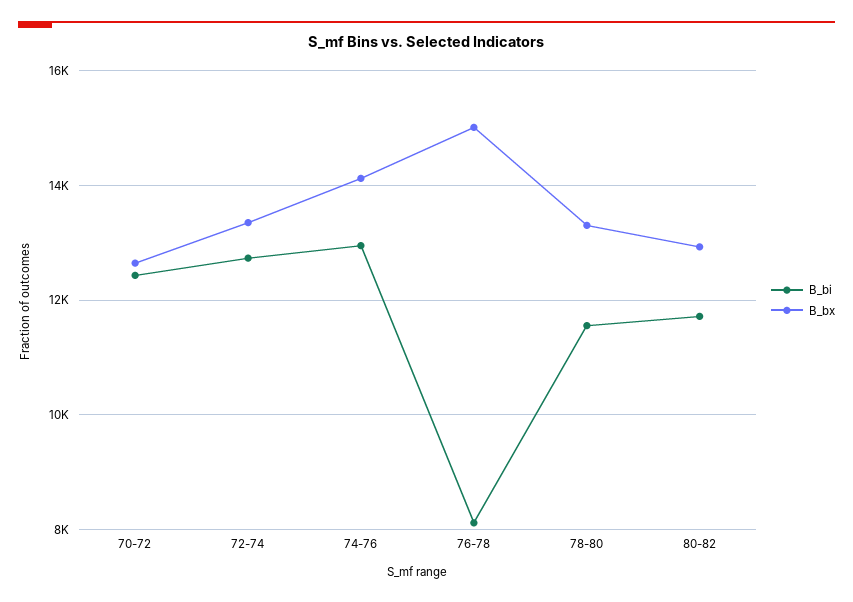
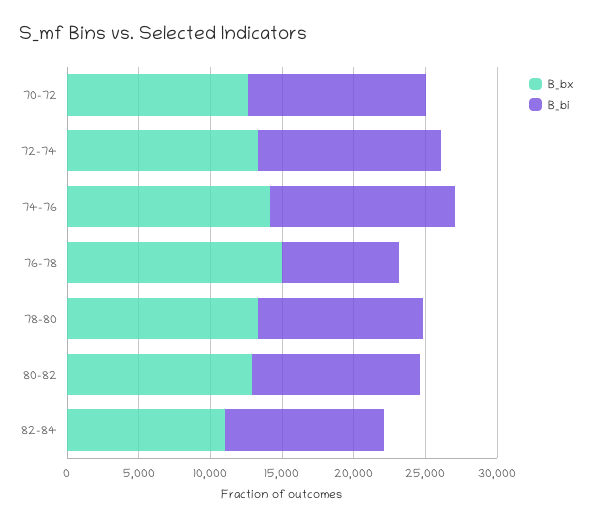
B_bx, 82-84: none -> 11000
B_bi, 82-84: none -> 11000

